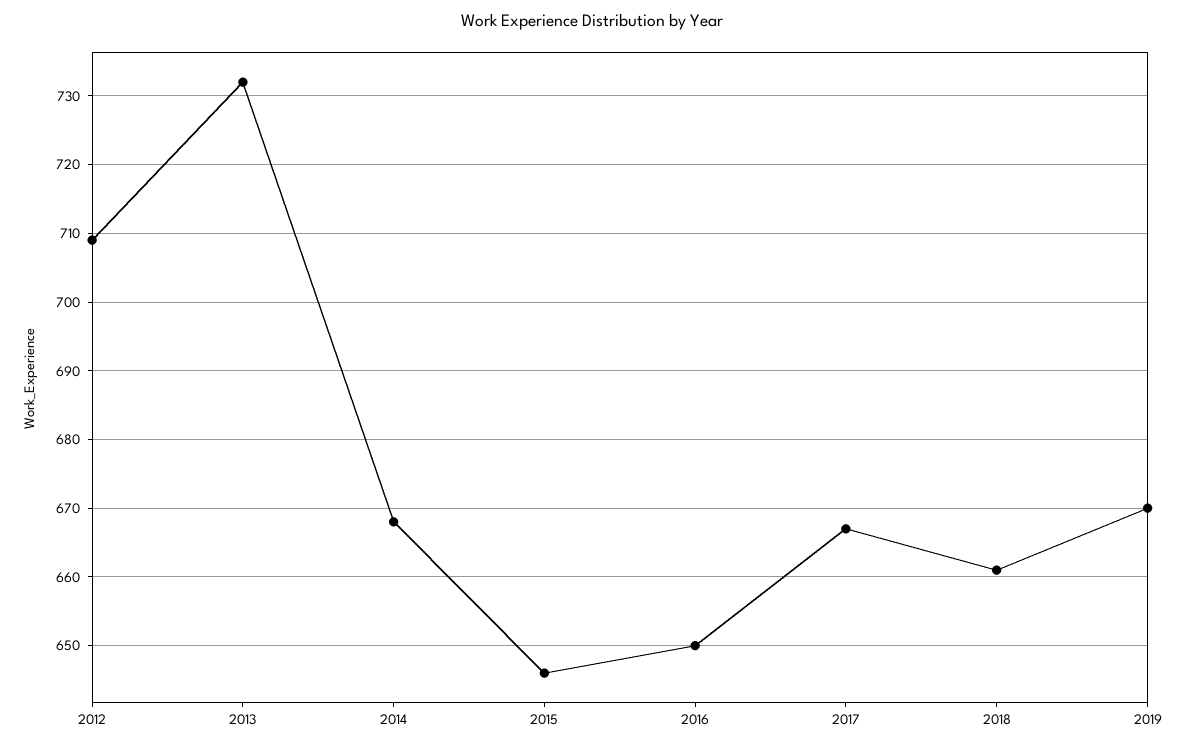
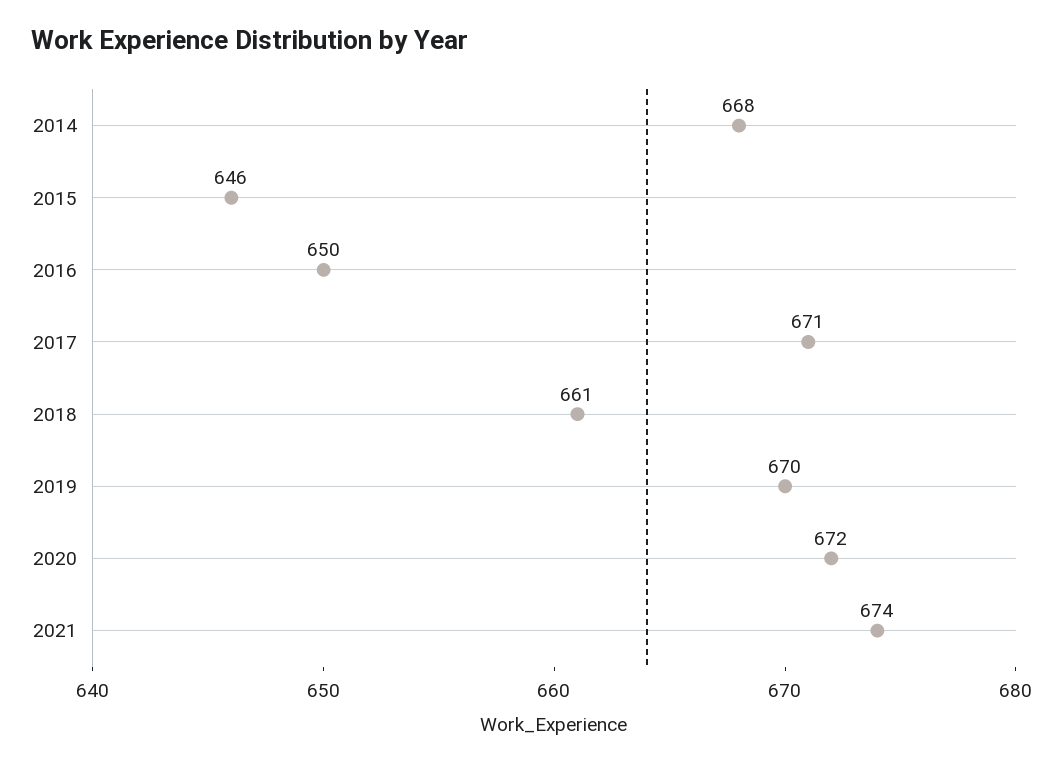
2012: 709 -> none
2013: 732 -> none
2017: 667 -> 671
2020: none -> 672
2021: none -> 674

